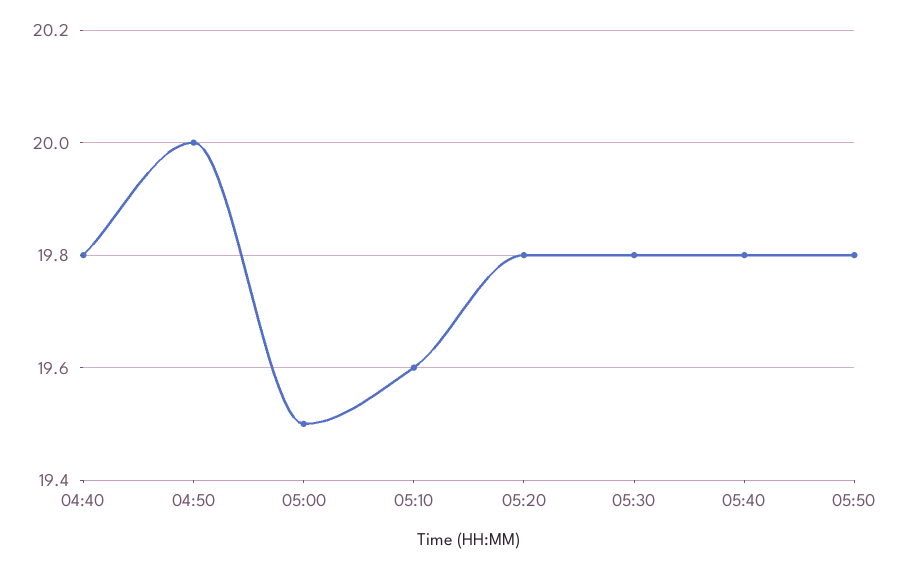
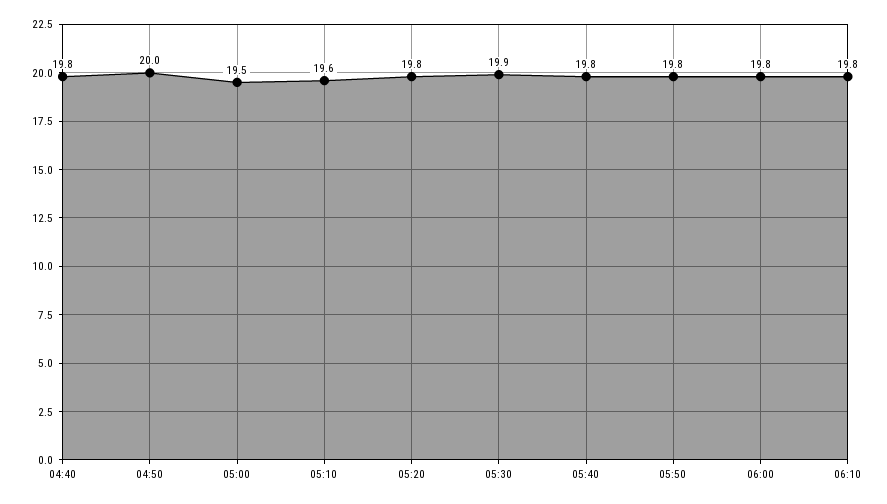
05:30: 19.8 -> 19.9
06:00: none -> 19.8
06:10: none -> 19.8

